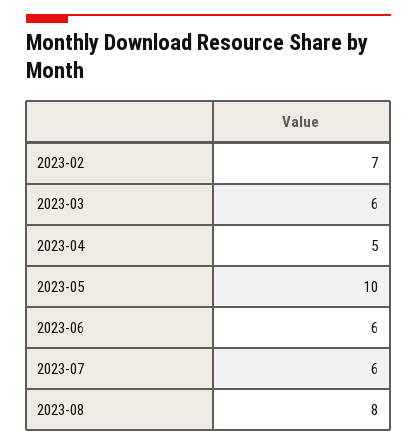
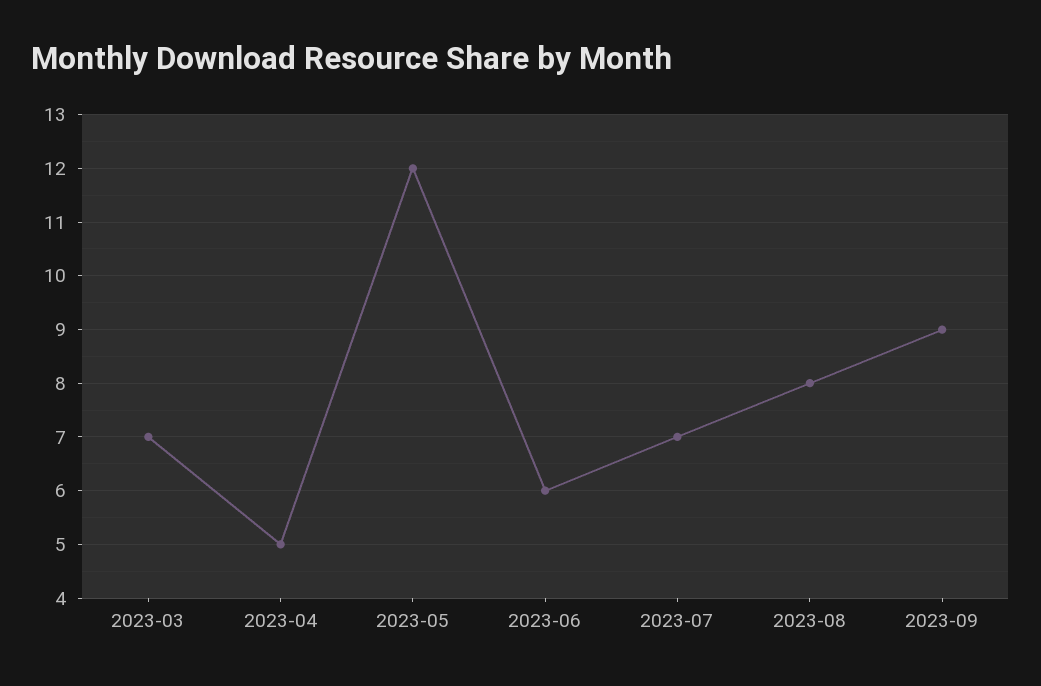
2023-02: 7 -> none
2023-03: 6 -> 7
2023-05: 10 -> 12
2023-07: 6 -> 7
2023-09: none -> 9

